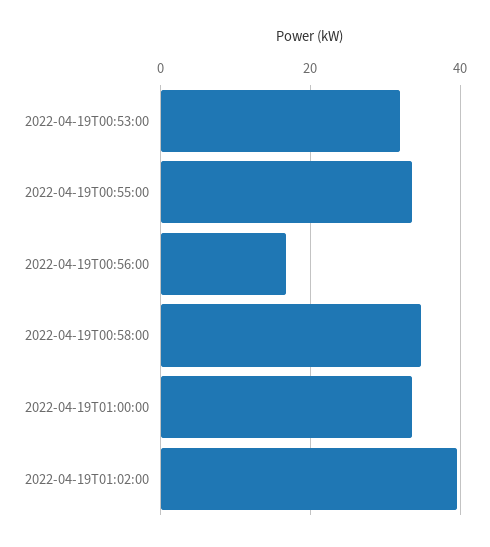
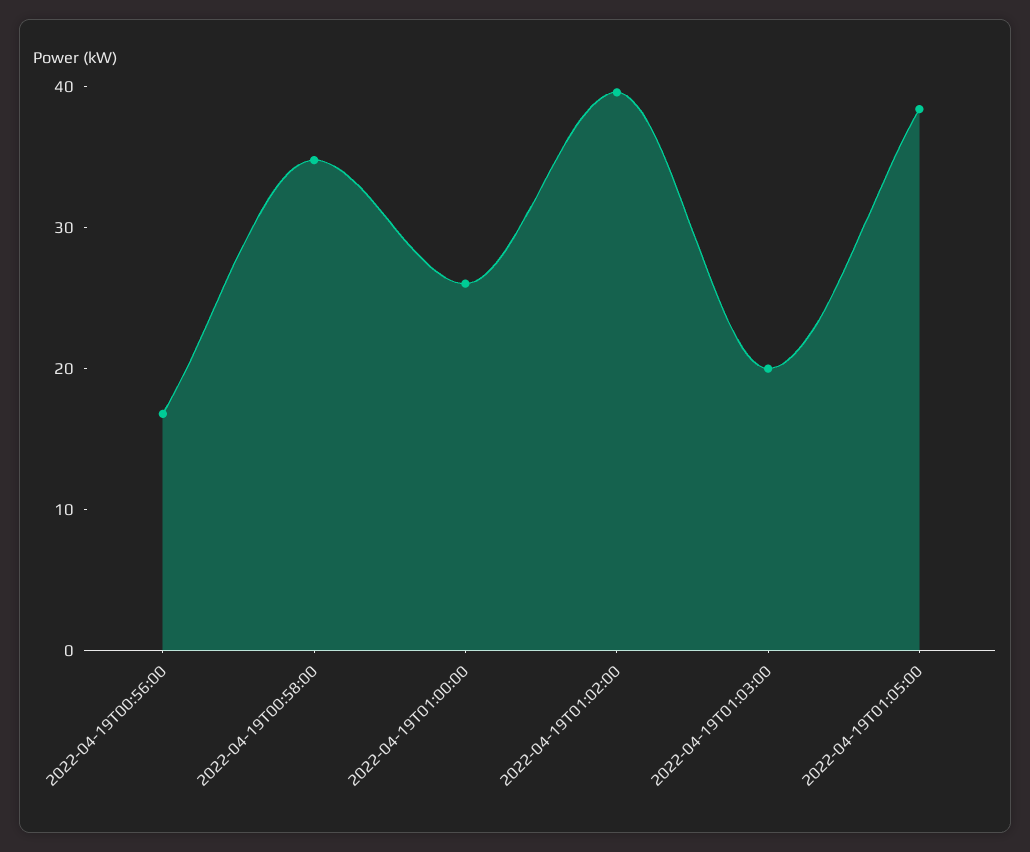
2022-04-19T00:53:00: 32 -> none
2022-04-19T00:55:00: 34 -> none
2022-04-19T01:00:00: 34 -> 26
2022-04-19T01:03:00: none -> 20
2022-04-19T01:05:00: none -> 38

